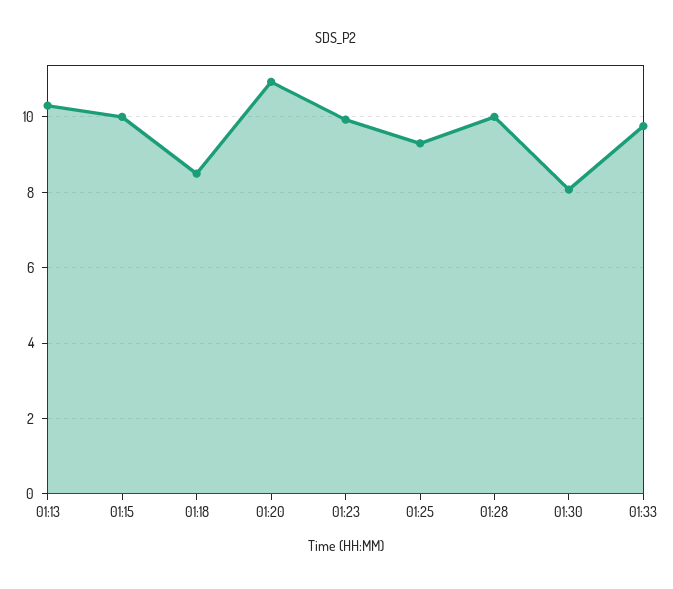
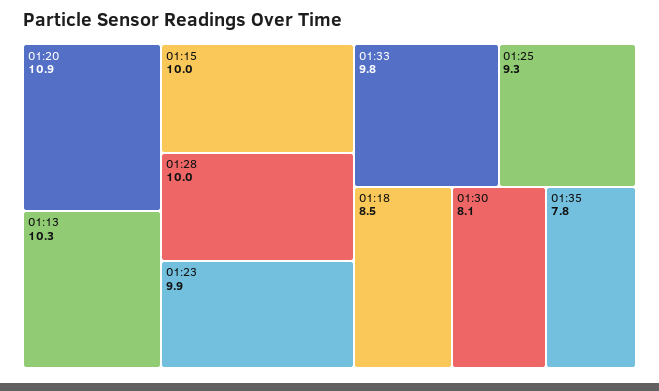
01:35: none -> 7.8

